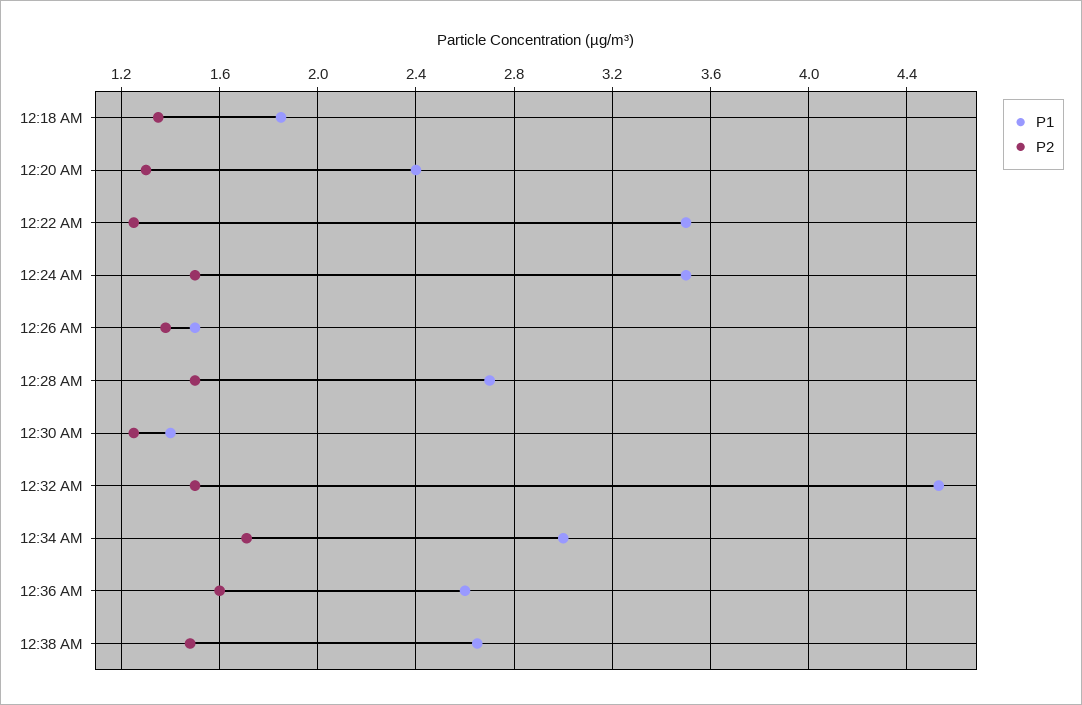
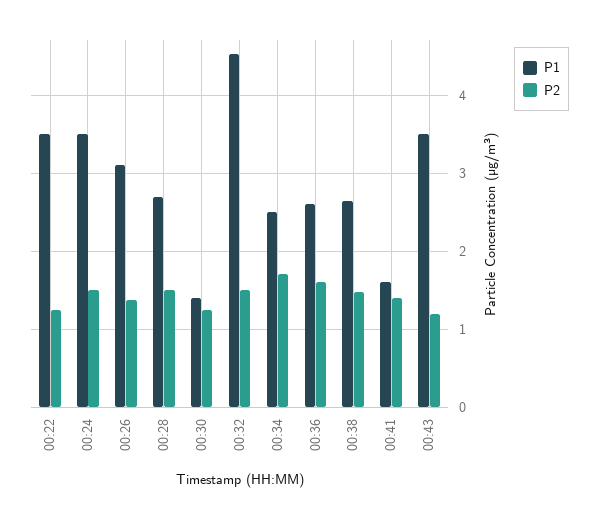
P1, 12:18 AM: 1.85 -> none
P2, 12:18 AM: 1.35 -> none
P1, 12:20 AM: 2.4 -> none
P2, 12:20 AM: 1.3 -> none
P1, 12:26 AM: 1.5 -> 3.1
P1, 12:34 AM: 3 -> 2.5
P1, 00:41: none -> 1.6
P2, 00:41: none -> 1.4
P1, 00:43: none -> 3.5
P2, 00:43: none -> 1.2

